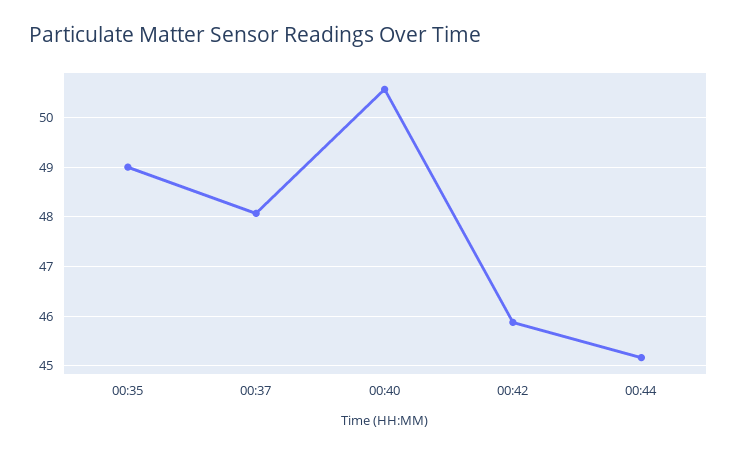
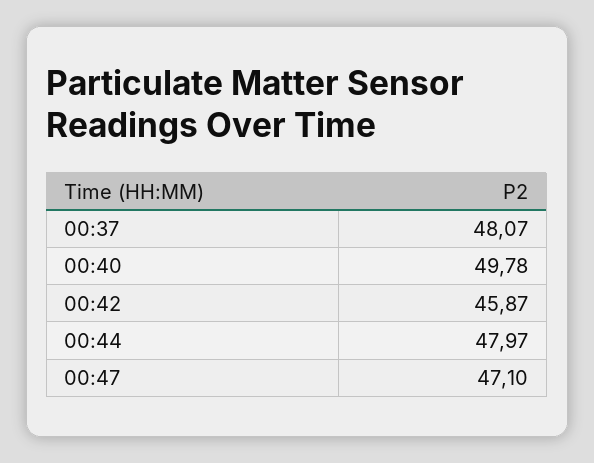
00:35: 49 -> none
00:40: 50.6 -> 49.78
00:44: 45.2 -> 47.97
00:47: none -> 47.1

